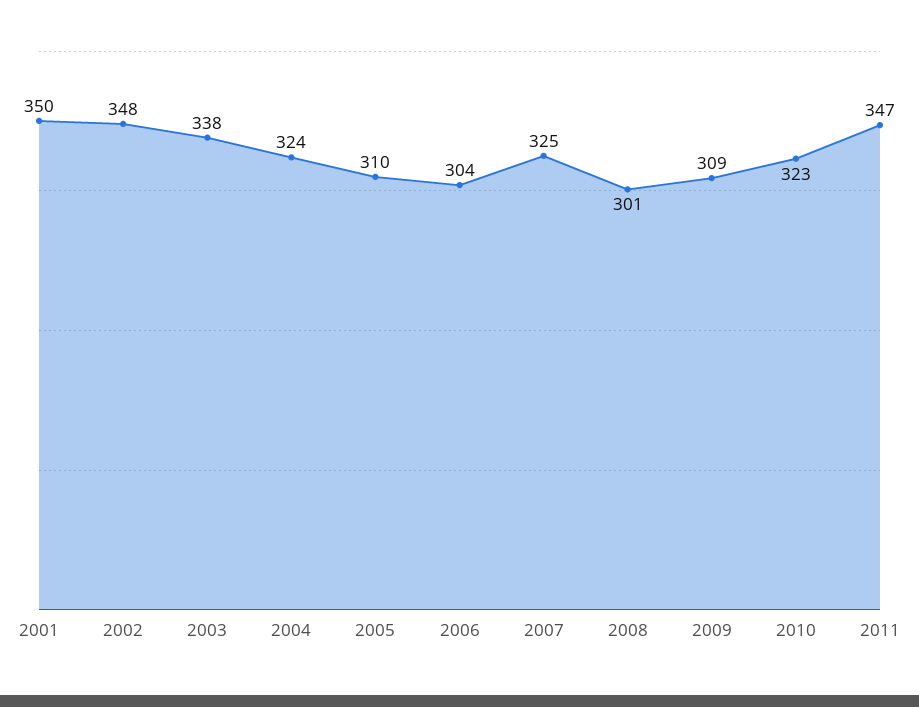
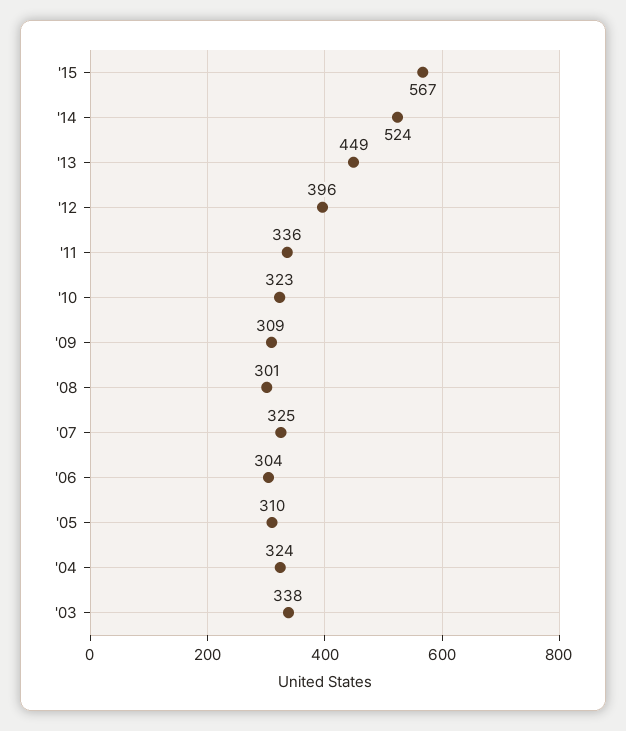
2001: 350 -> none
2002: 348 -> none
2011: 347 -> 336
'15: none -> 567
'14: none -> 524
'13: none -> 449
'12: none -> 396

